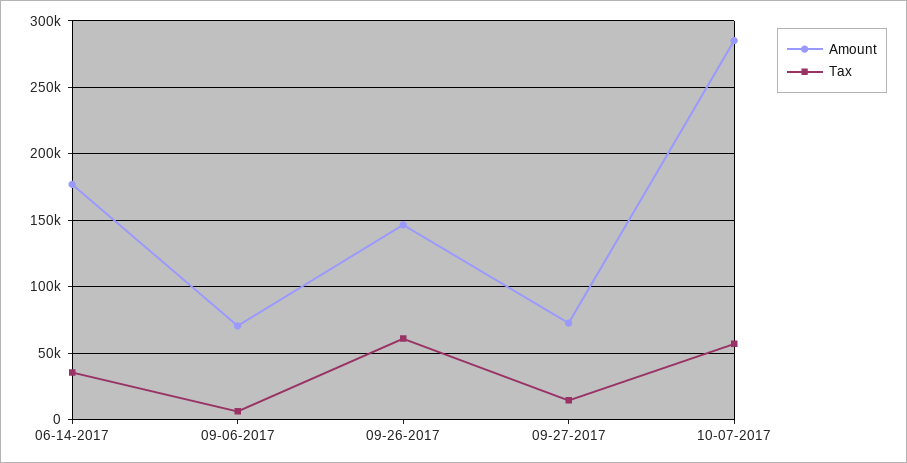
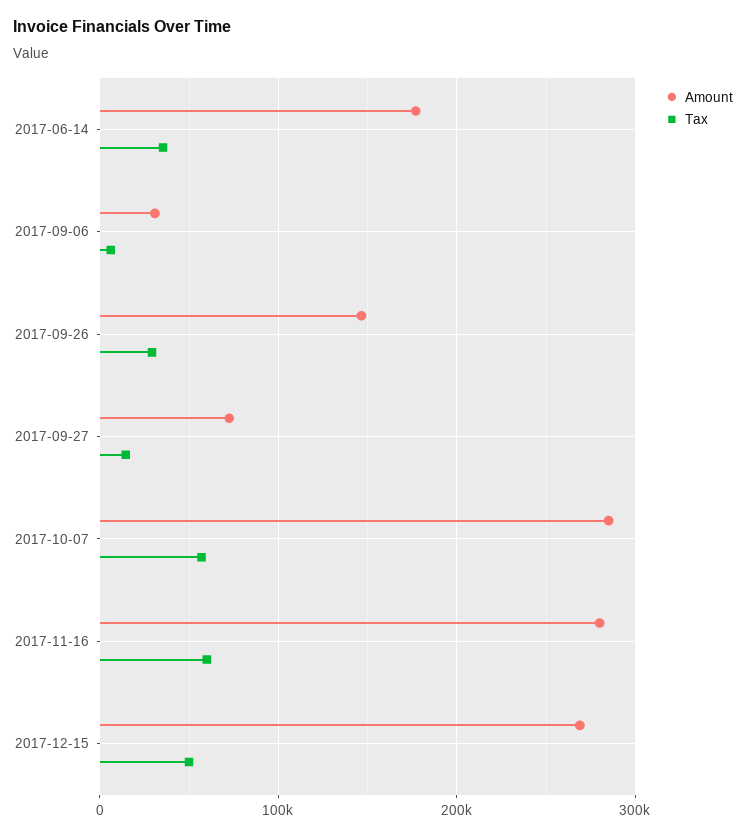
Amount, 09-06-2017: 70000 -> 30000
Tax, 09-26-2017: 60000 -> 30000
Amount, 2017-11-16: none -> 280000
Tax, 2017-11-16: none -> 60000
Amount, 2017-12-15: none -> 270000
Tax, 2017-12-15: none -> 50000

